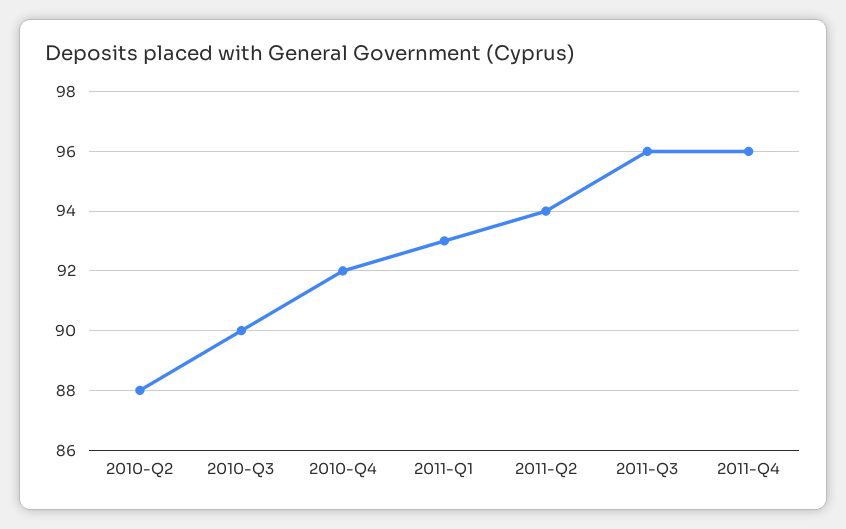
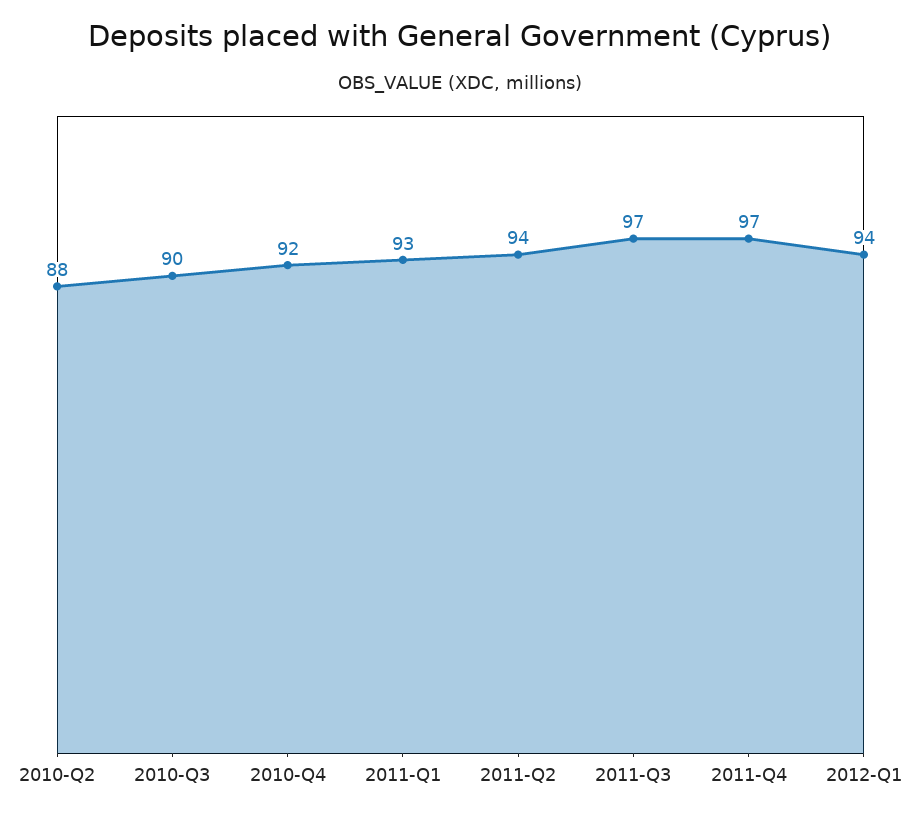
2011-Q3: 96 -> 97
2011-Q4: 96 -> 97
2012-Q1: none -> 94

